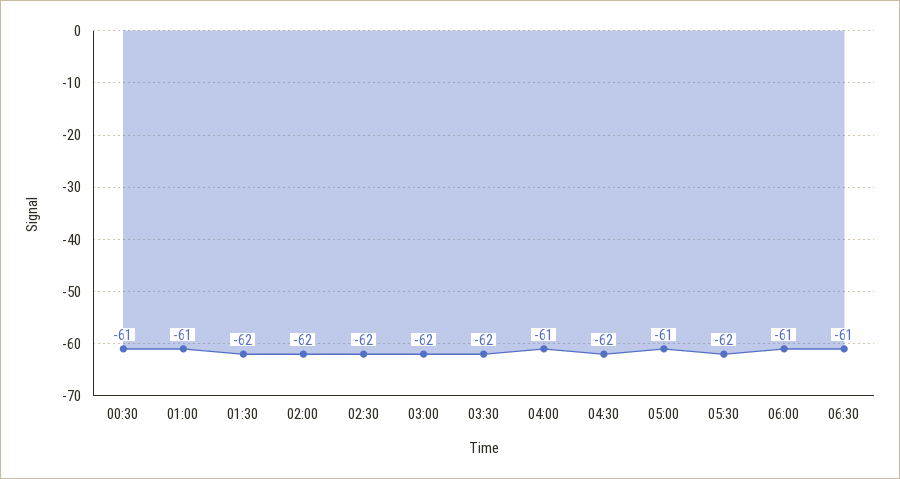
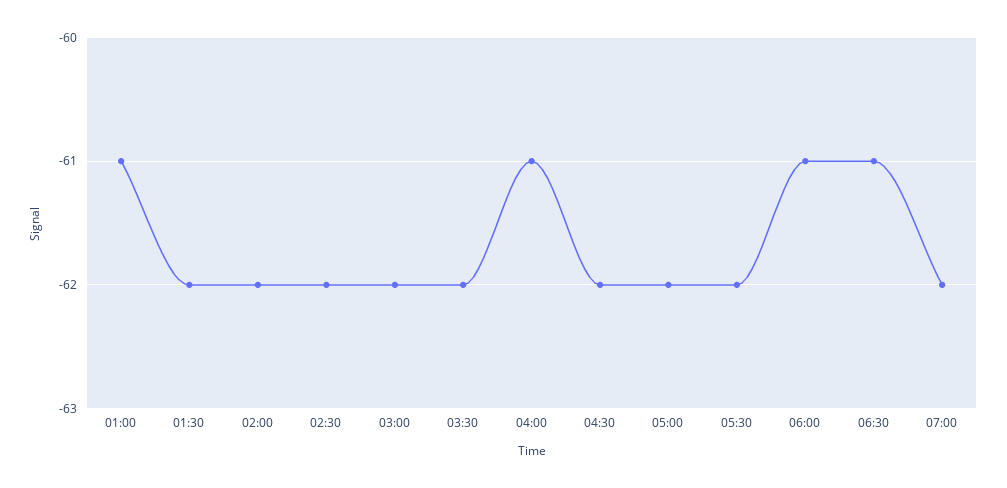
00:30: -61 -> none
05:00: -61 -> -62
07:00: none -> -62

